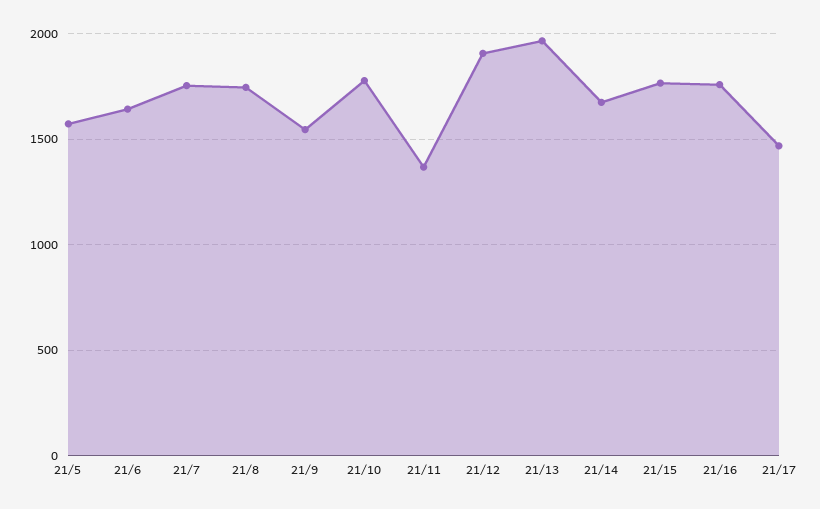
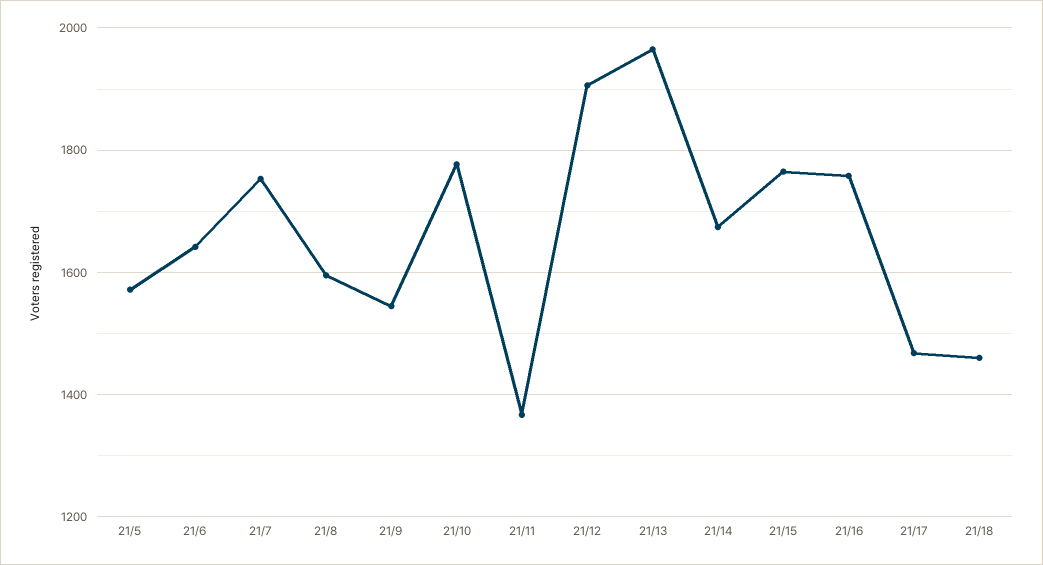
21/8: 1750 -> 1600
21/18: none -> 1460

